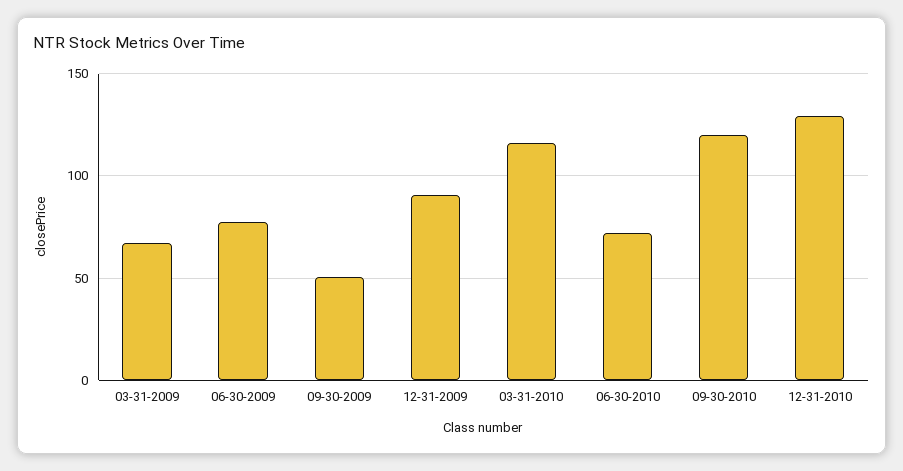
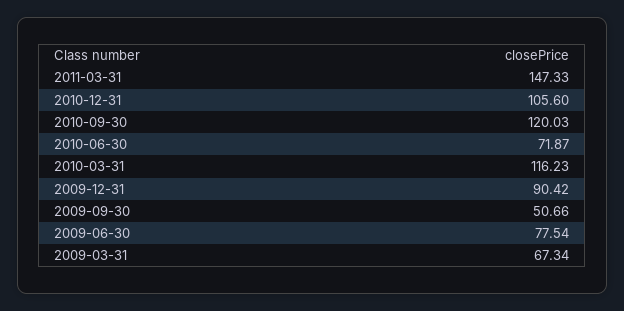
12-31-2010: 130 -> 105.6
2011-03-31: none -> 147.33

